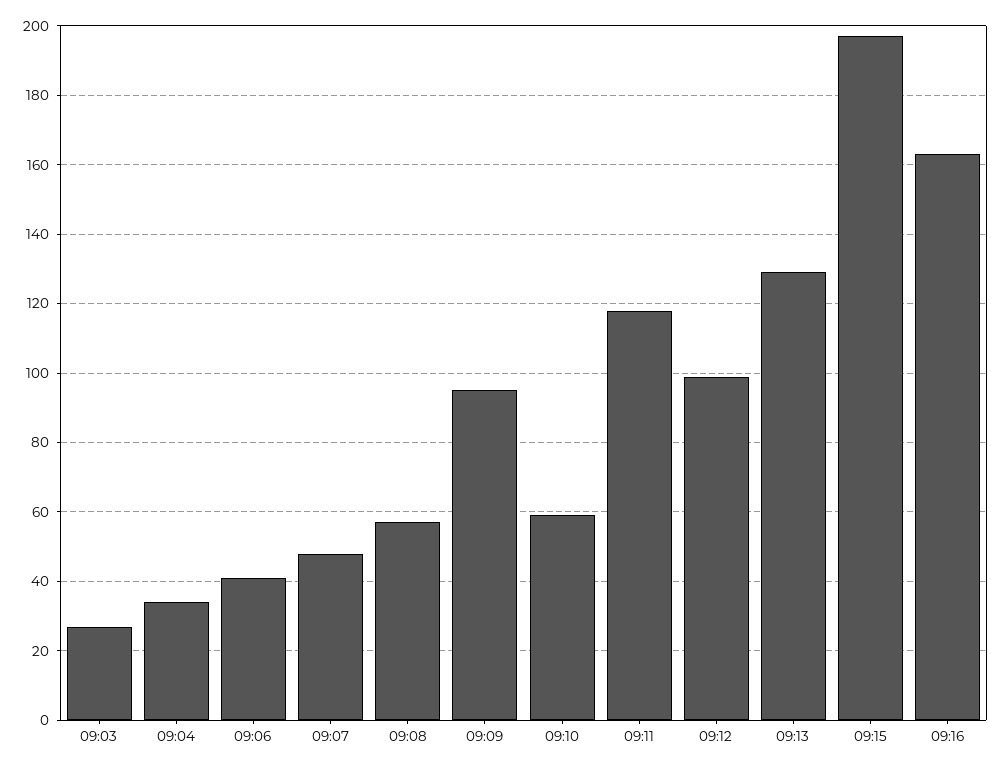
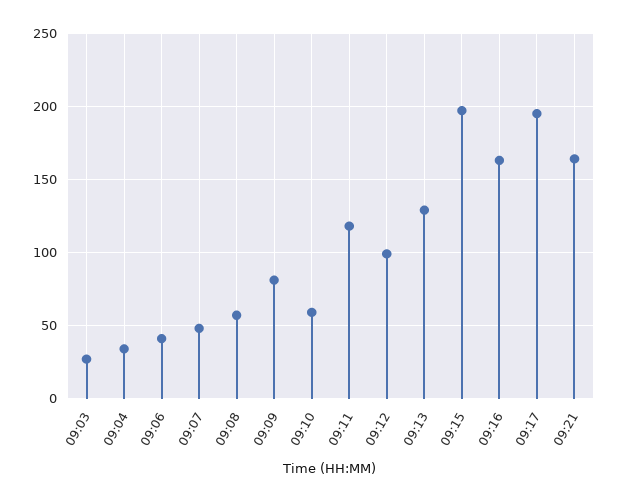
09:09: 95 -> 80
09:17: none -> 195
09:21: none -> 165

